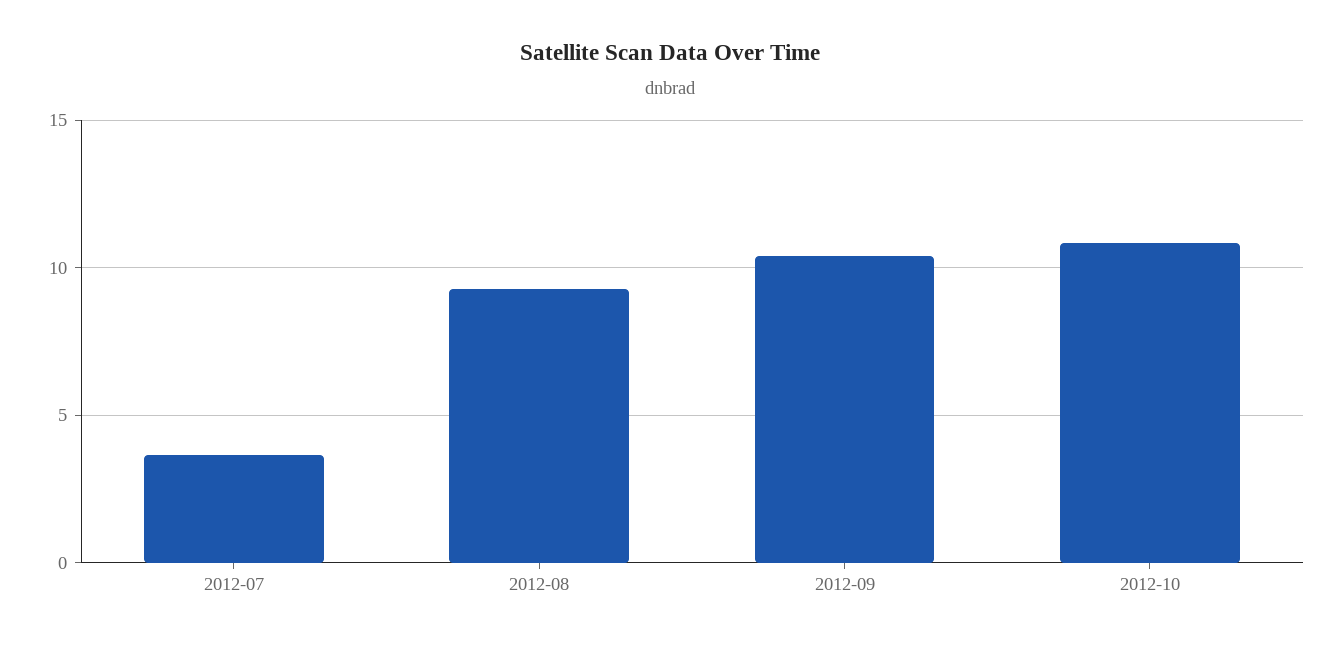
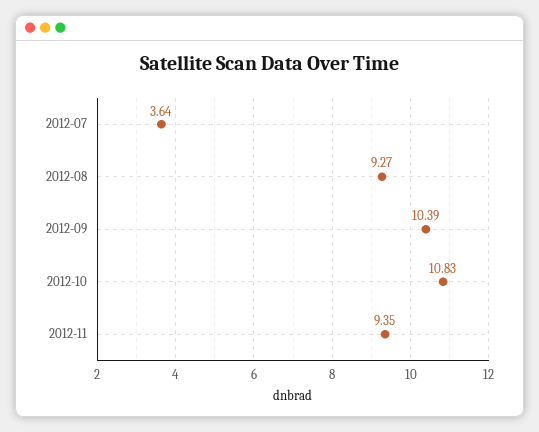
2012-11: none -> 9.35

